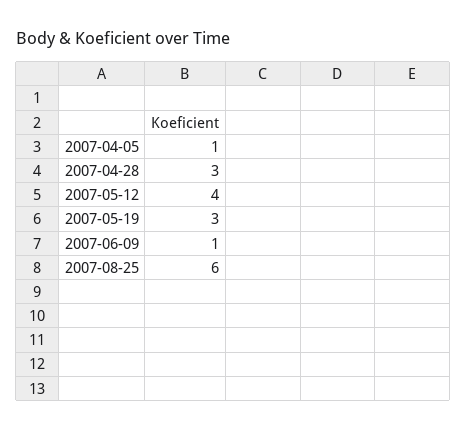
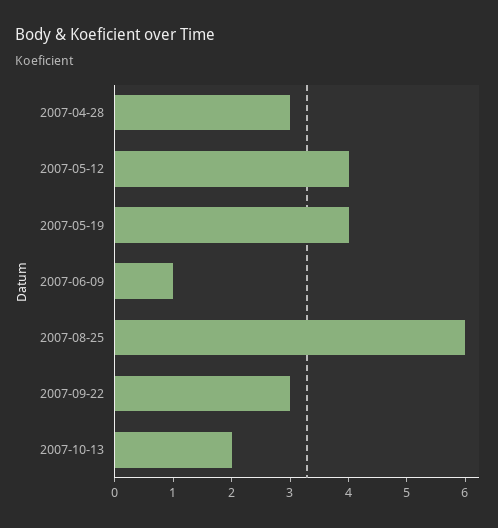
2007-04-05: 1 -> none
2007-05-19: 3 -> 4
2007-09-22: none -> 3
2007-10-13: none -> 2

